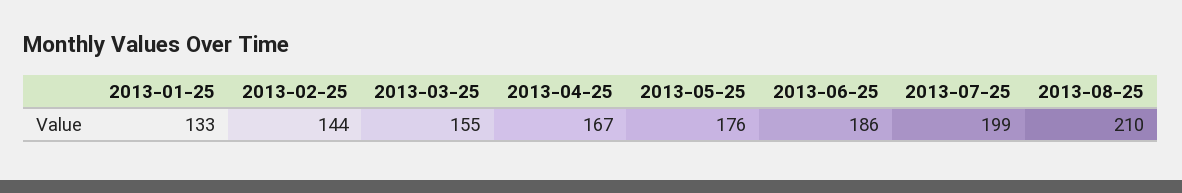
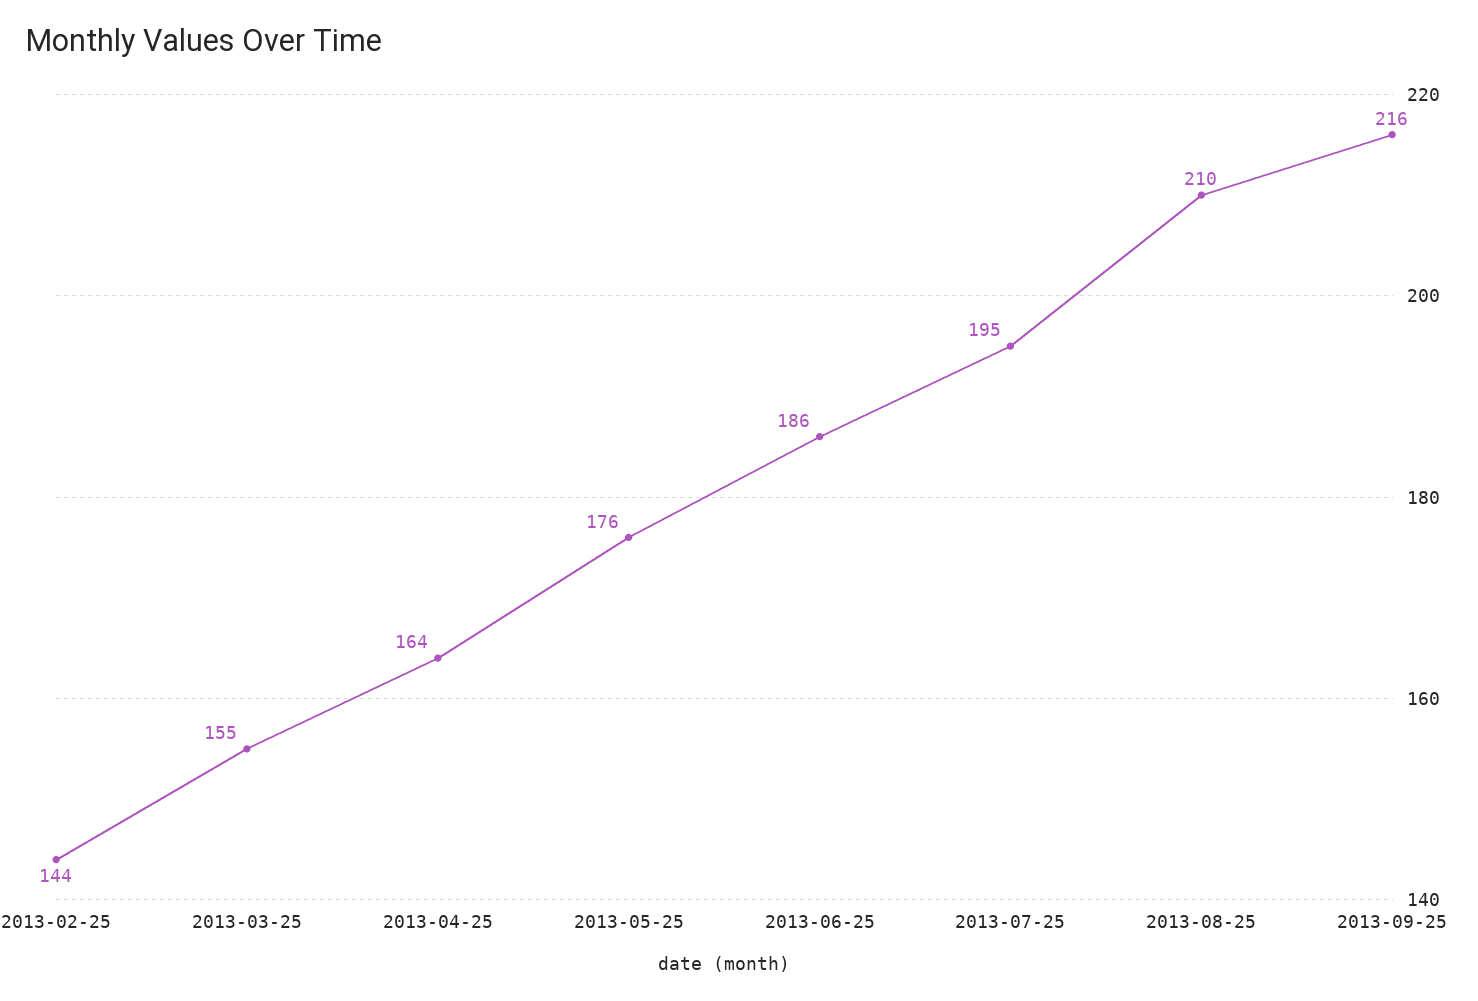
2013-01-25: 133 -> none
2013-04-25: 167 -> 164
2013-07-25: 199 -> 195
2013-09-25: none -> 216

